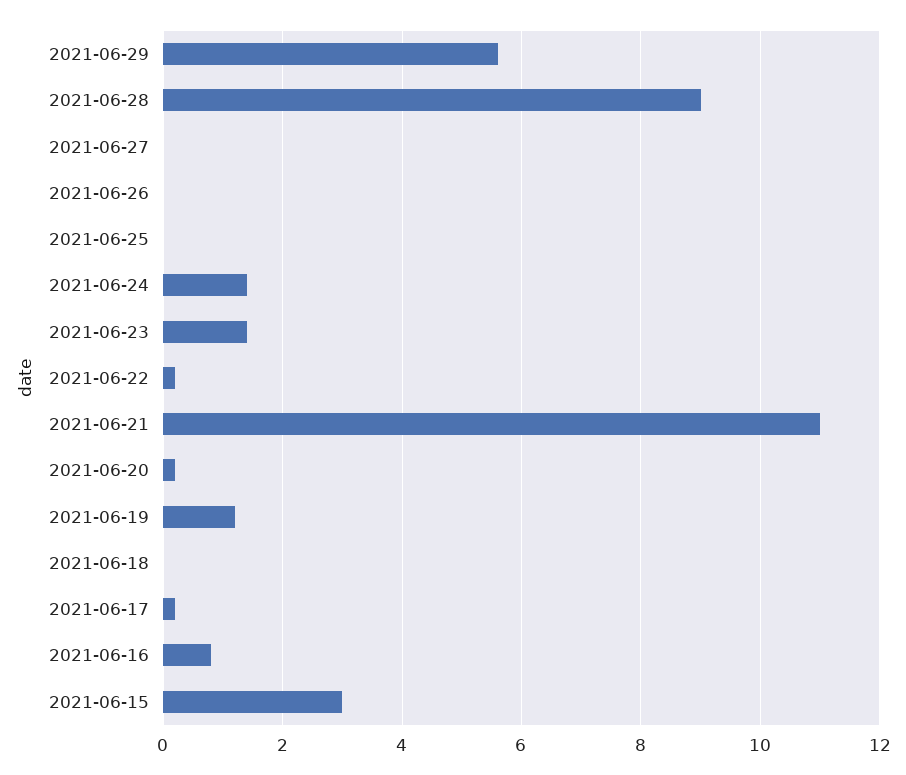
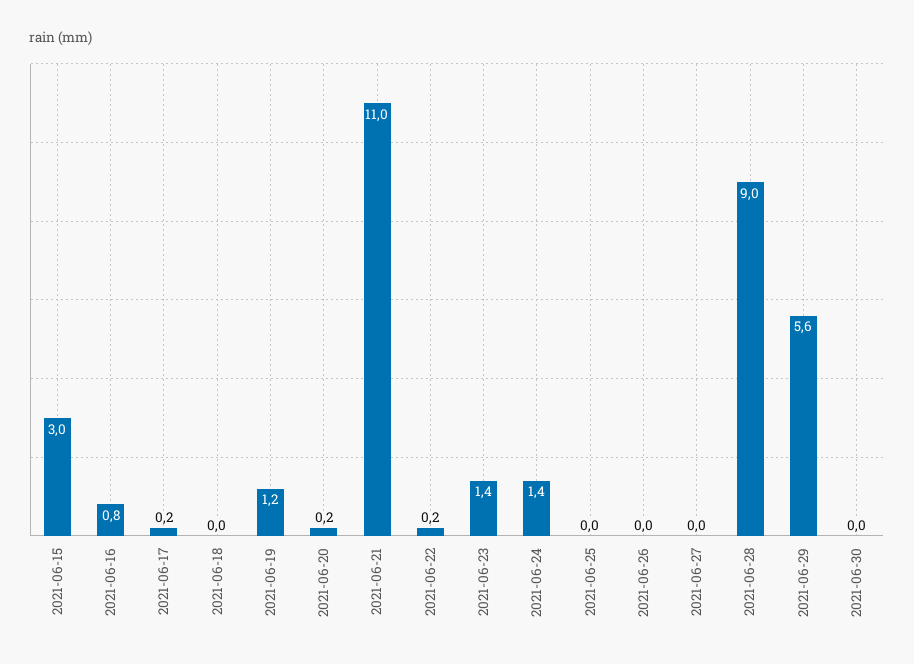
2021-06-30: none -> 0

